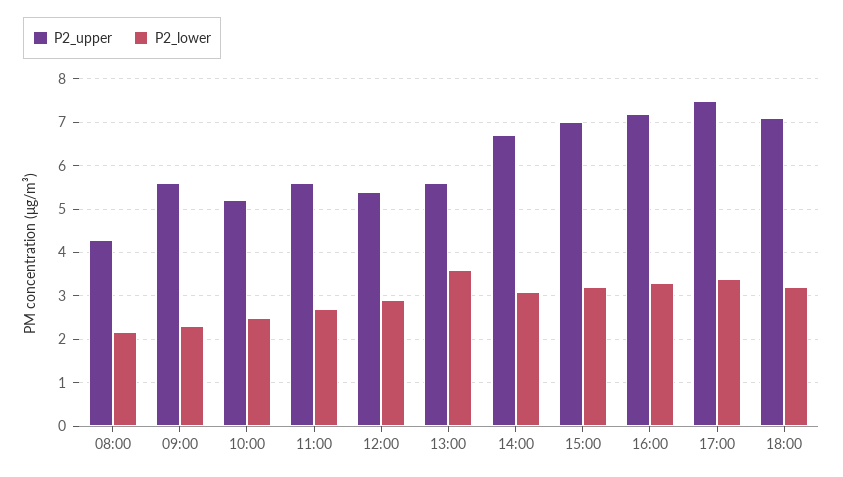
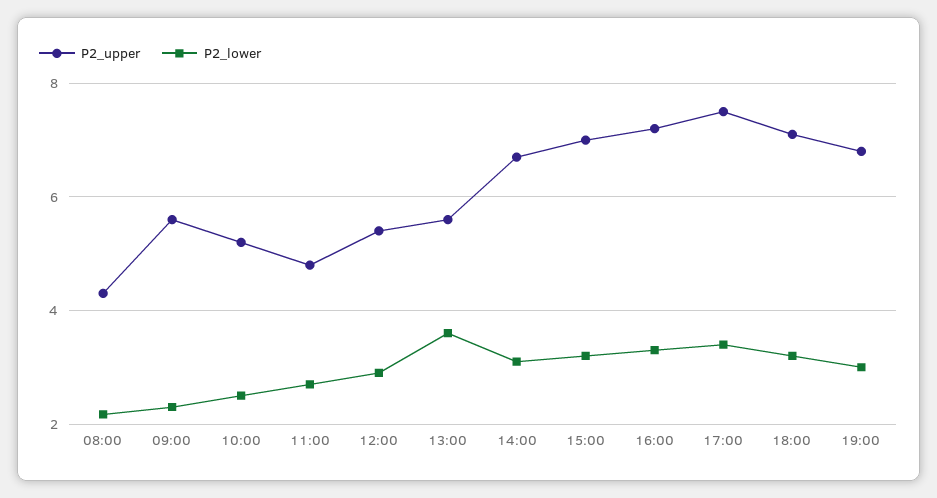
P2_upper, 11:00: 5.6 -> 4.8
P2_upper, 19:00: none -> 6.8
P2_lower, 19:00: none -> 3

